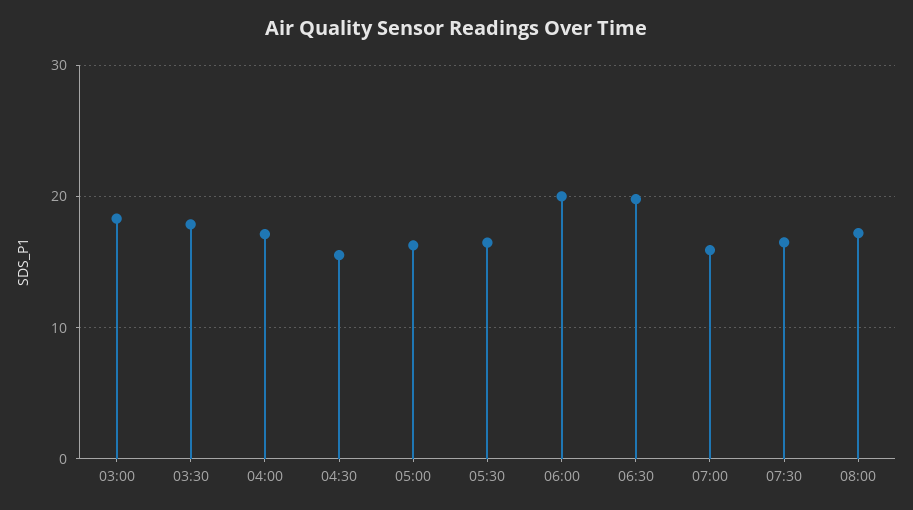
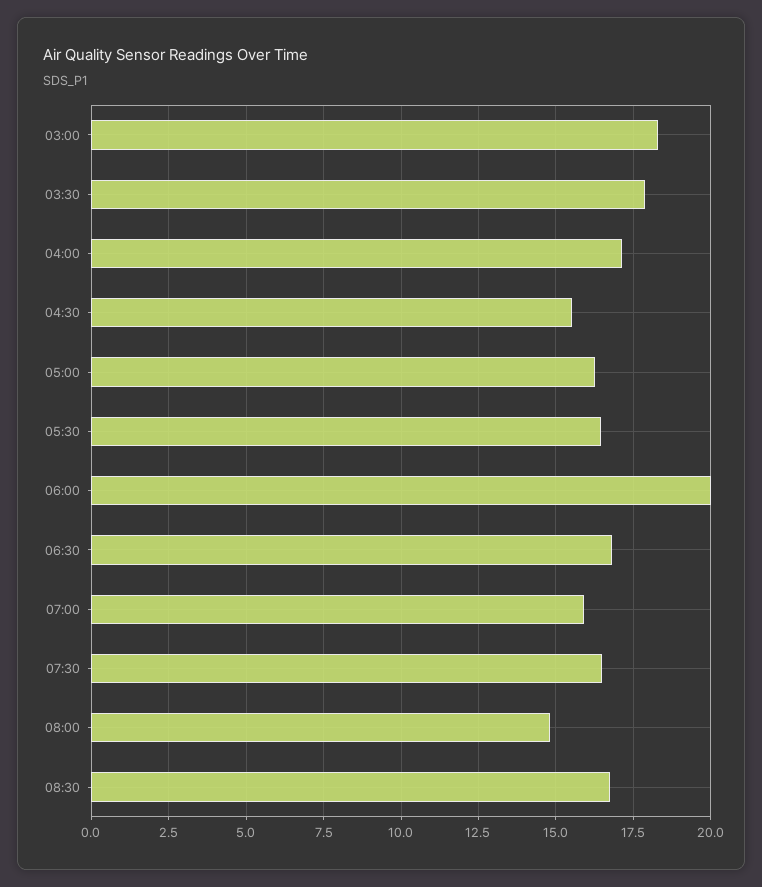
06:30: 20 -> 16.75
08:00: 17 -> 14.75
08:30: none -> 16.75

